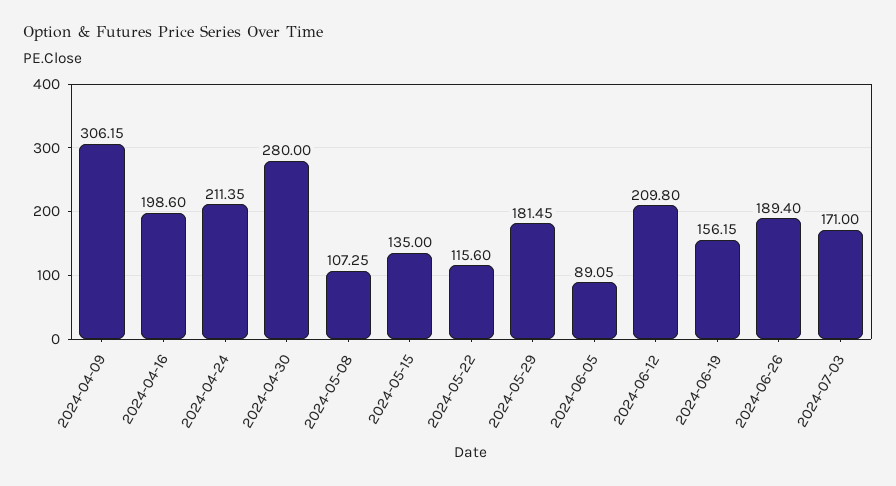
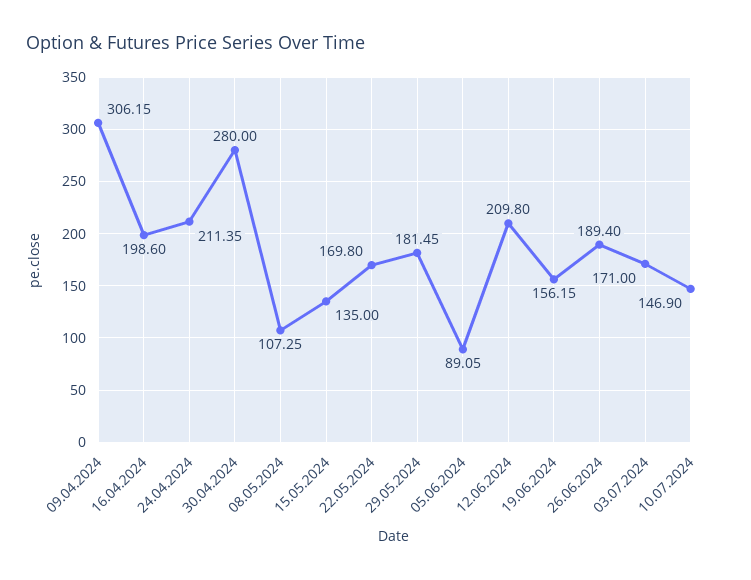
2024-05-22: 115.6 -> 169.8
10.07.2024: none -> 146.9

